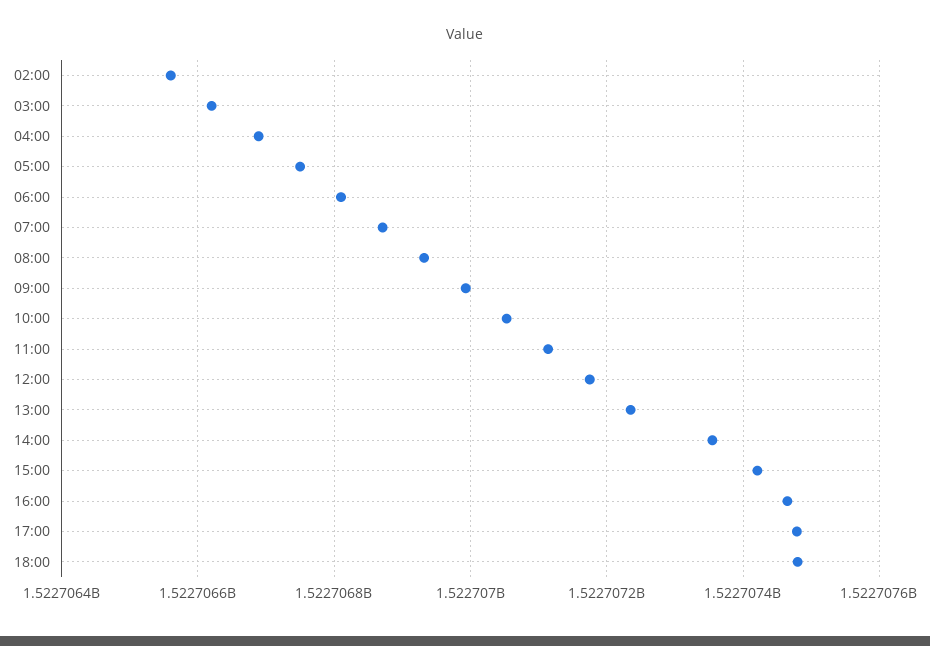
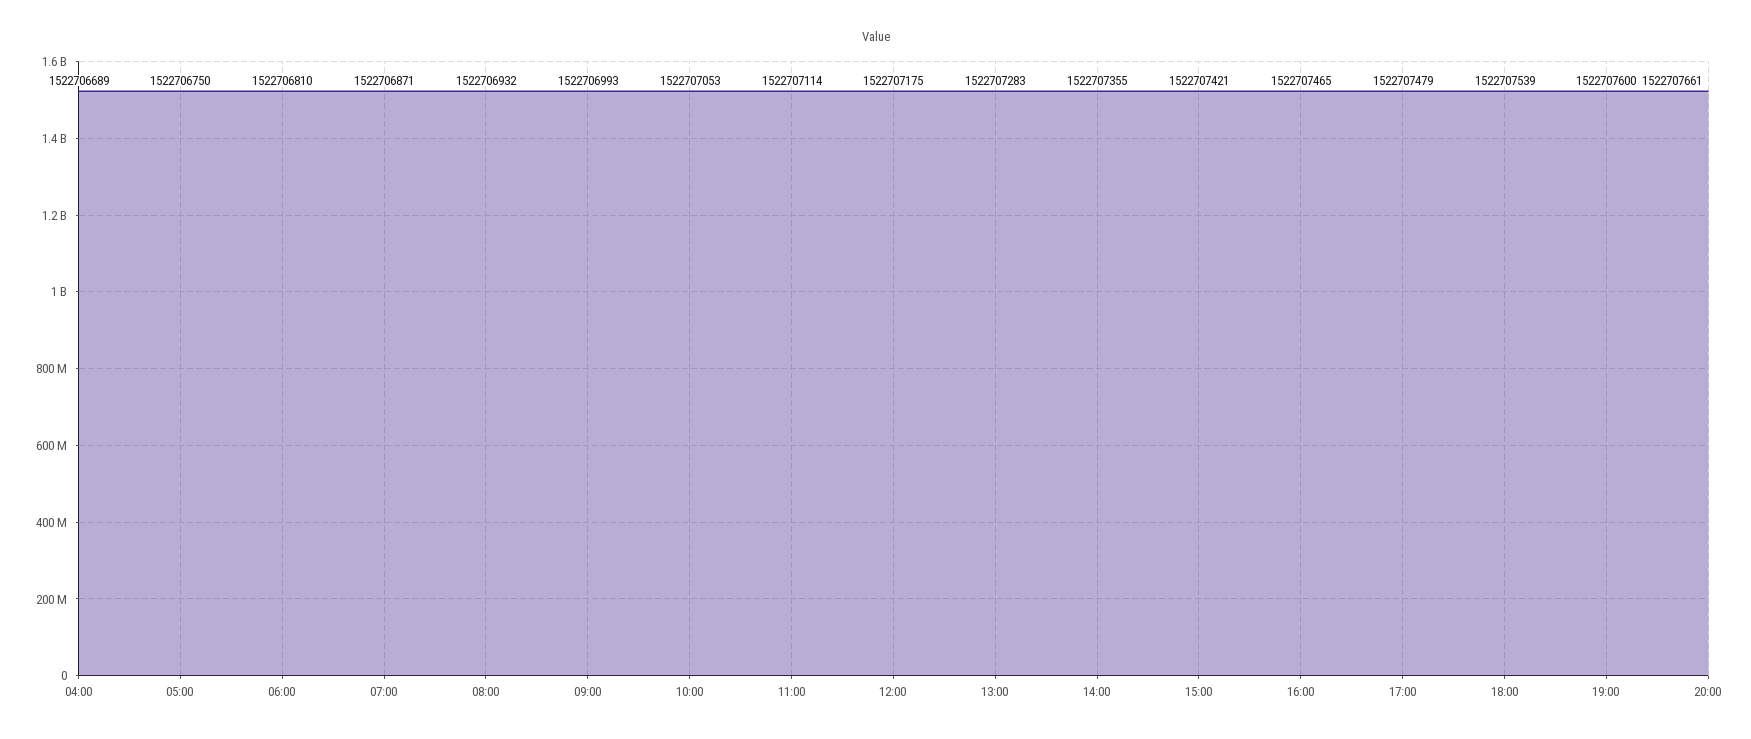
02:00: 1522706560 -> none
03:00: 1522706620 -> none
13:00: 1522707240 -> 1522707283
18:00: 1522707480 -> 1522707539
19:00: none -> 1522707600
20:00: none -> 1522707661

